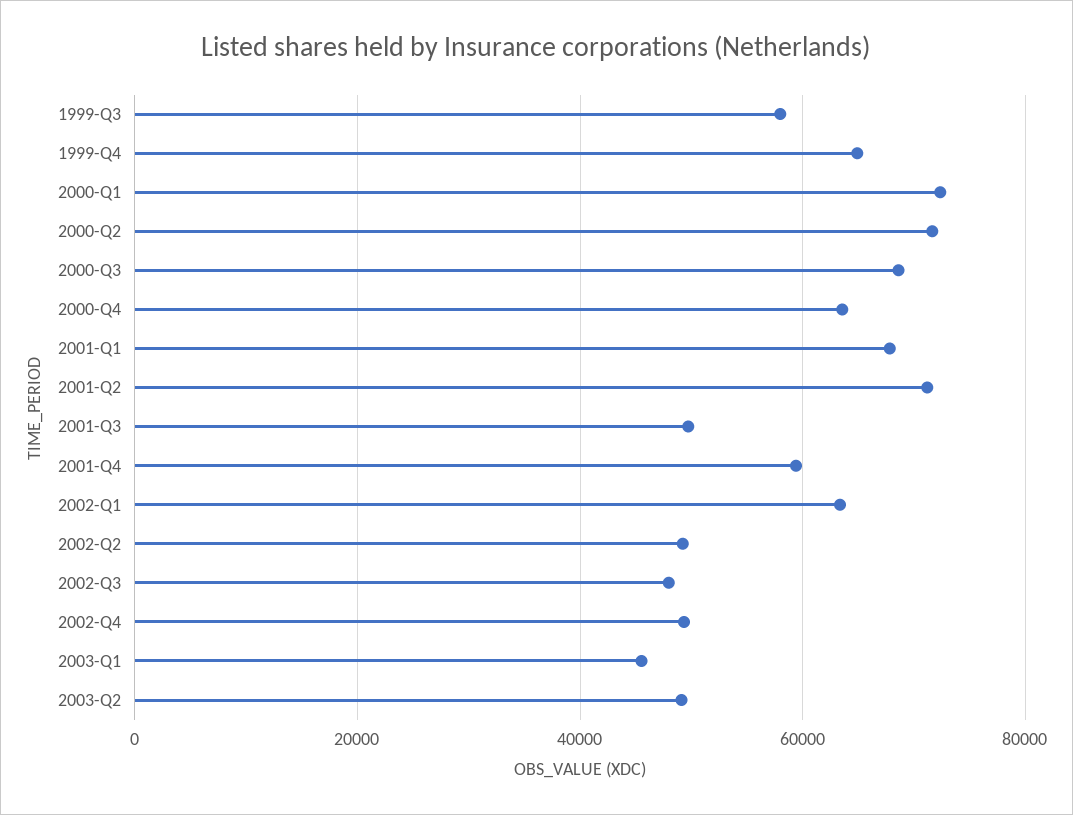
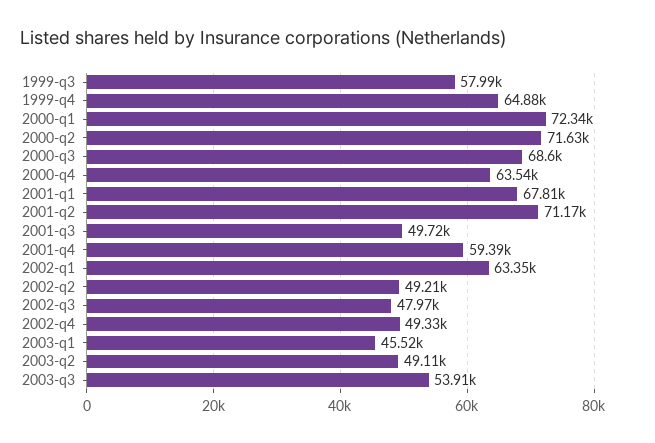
2003-q3: none -> 53910

